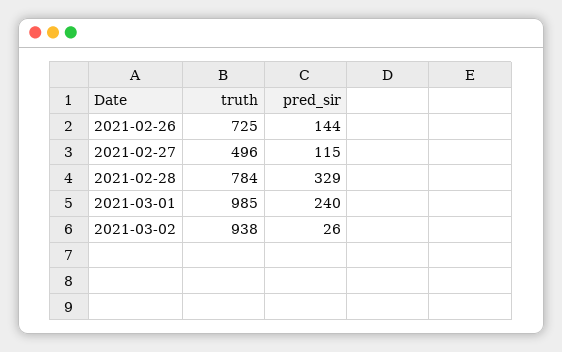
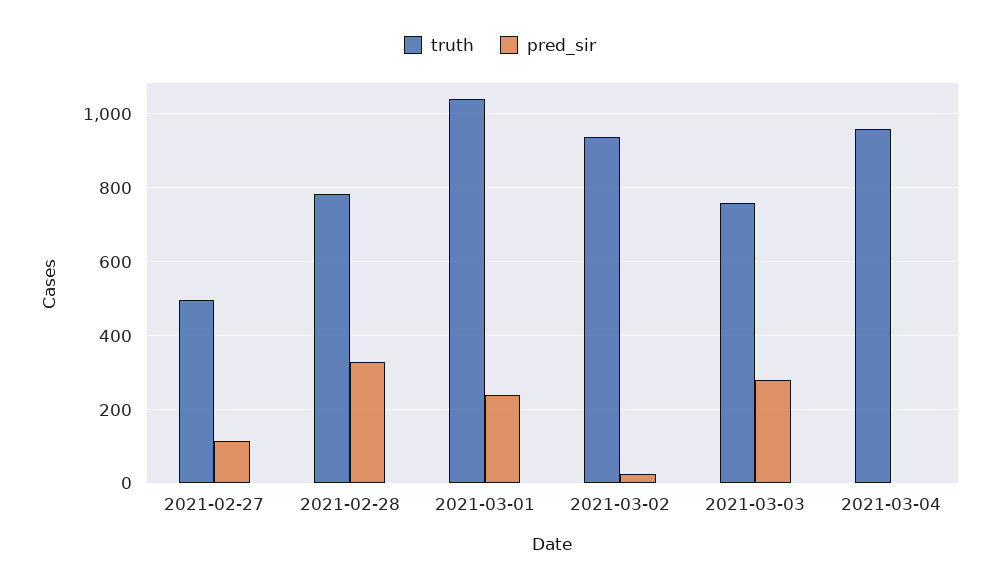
truth, 2021-02-26: 725 -> none
pred_sir, 2021-02-26: 144 -> none
truth, 2021-03-01: 985 -> 1040
truth, 2021-03-03: none -> 760
pred_sir, 2021-03-03: none -> 280
truth, 2021-03-04: none -> 960
pred_sir, 2021-03-04: none -> 0

